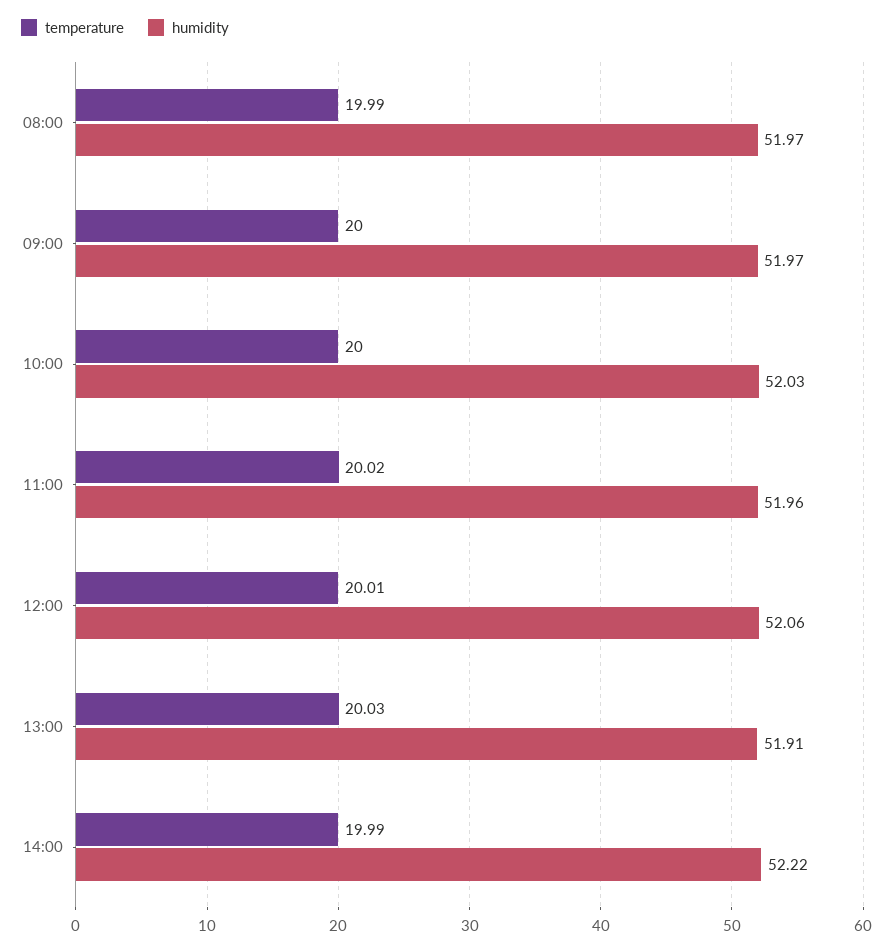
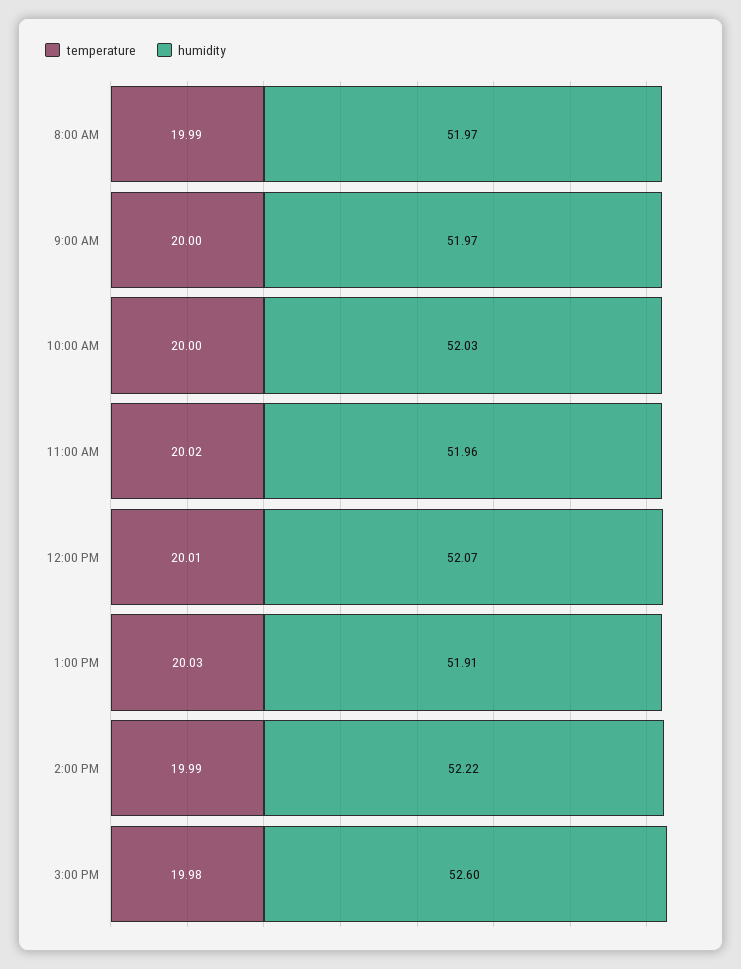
humidity, 12:00: 52.06 -> 52.07
temperature, 3:00 PM: none -> 19.98
humidity, 3:00 PM: none -> 52.6

